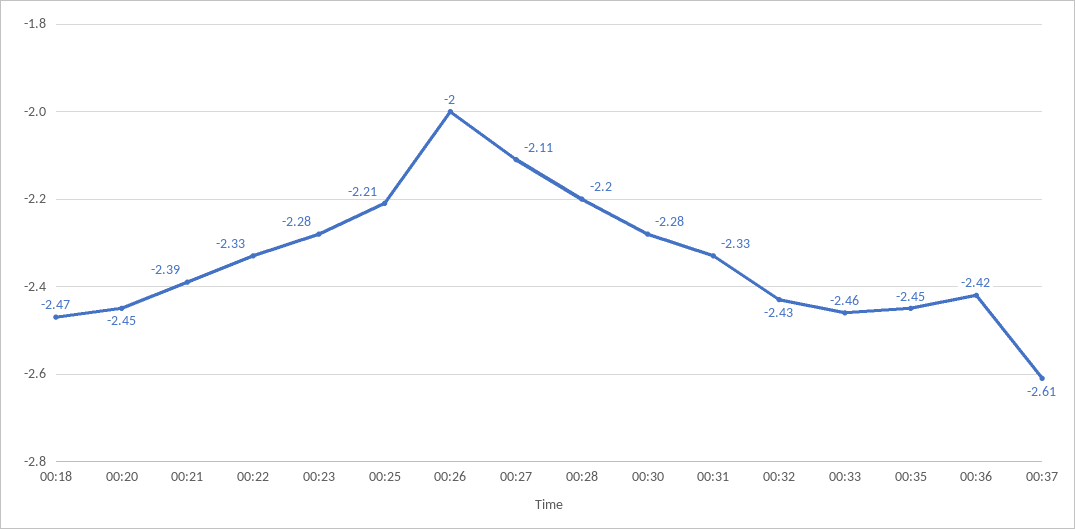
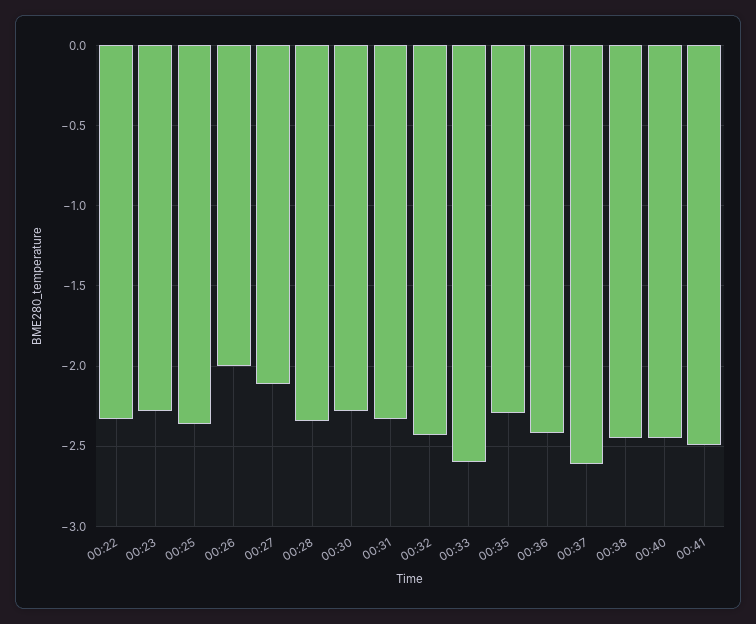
00:18: -2.47 -> none
00:20: -2.45 -> none
00:21: -2.39 -> none
00:25: -2.21 -> -2.35
00:28: -2.2 -> -2.35
00:33: -2.46 -> -2.6
00:35: -2.45 -> -2.3
00:38: none -> -2.45
00:40: none -> -2.45
00:41: none -> -2.5

